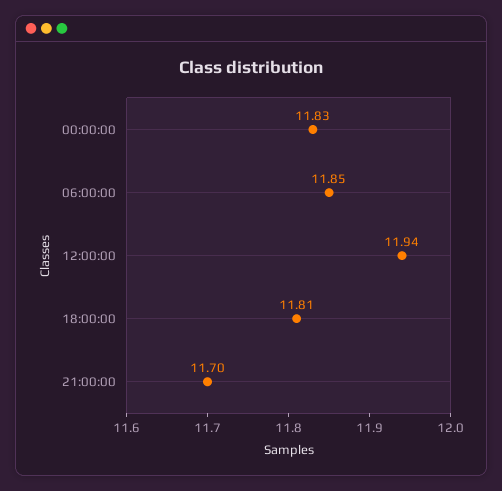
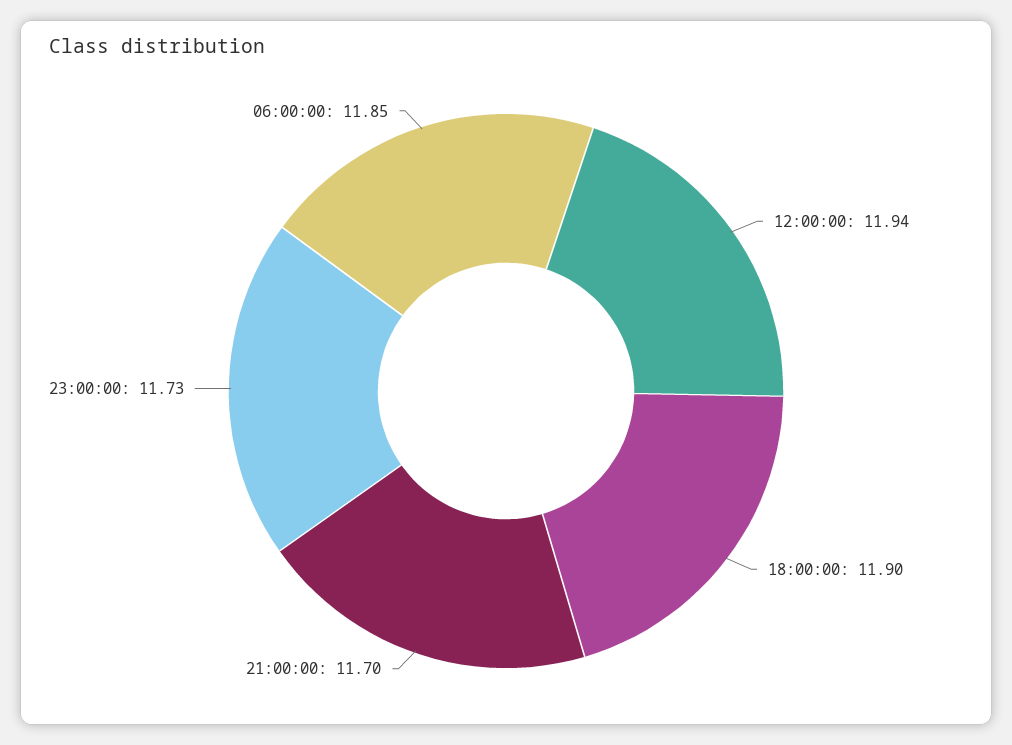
00:00:00: 11.83 -> none
18:00:00: 11.81 -> 11.9
23:00:00: none -> 11.73

